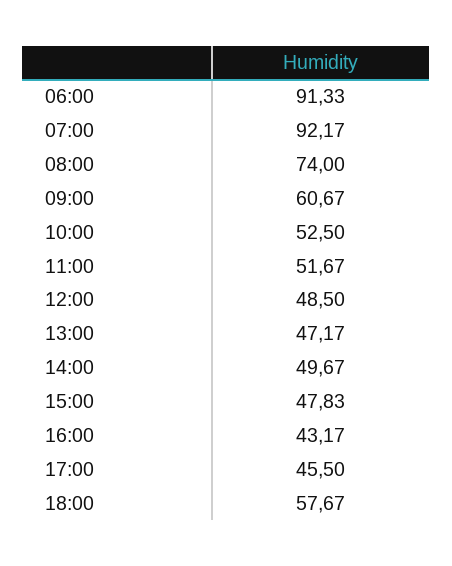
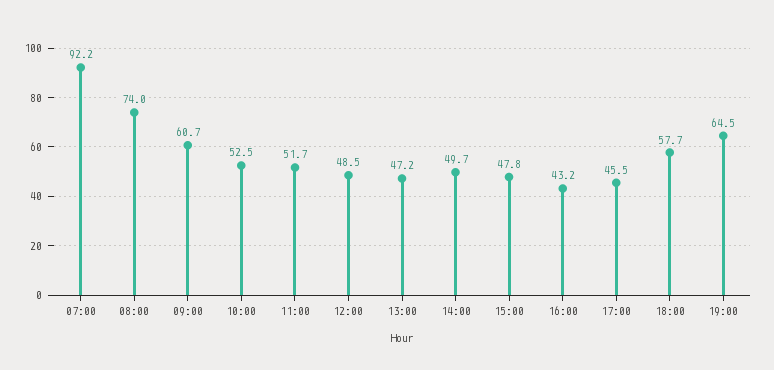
06:00: 91.33 -> none
19:00: none -> 64.5

